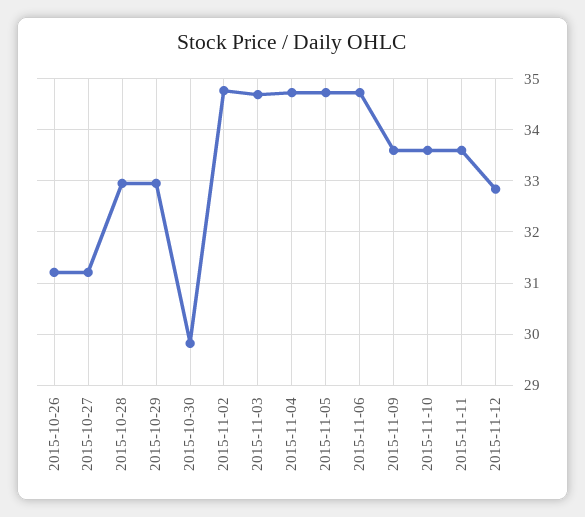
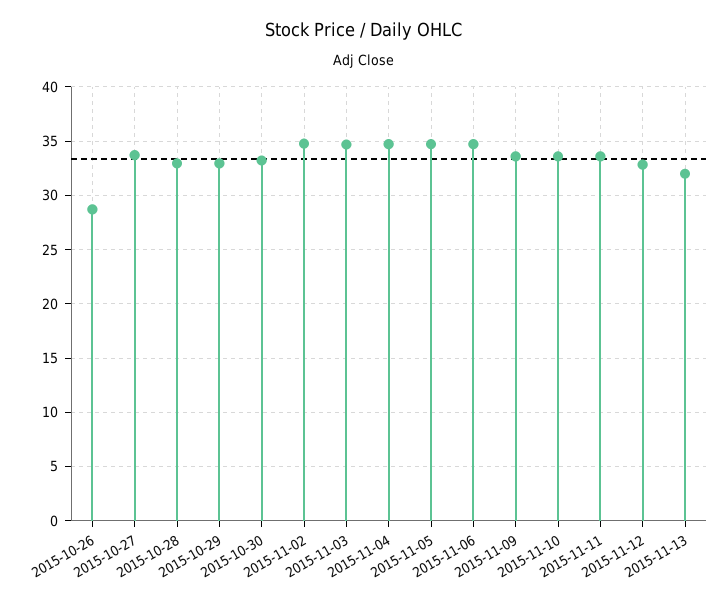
2015-10-26: 31.2 -> 29
2015-10-27: 31.2 -> 34
2015-10-30: 29.8 -> 33
2015-11-13: none -> 32

